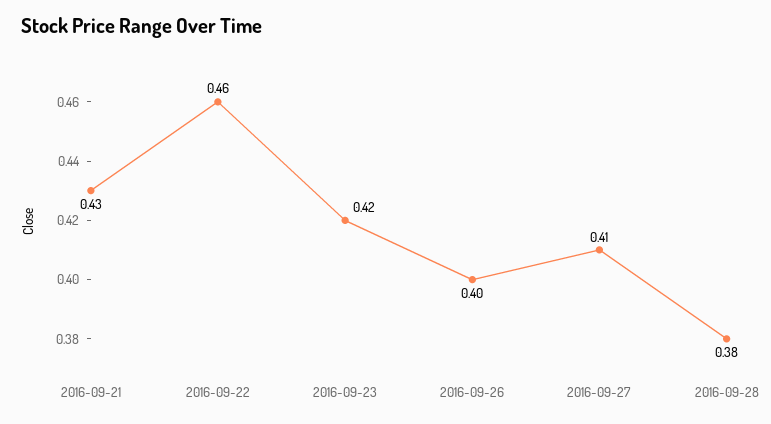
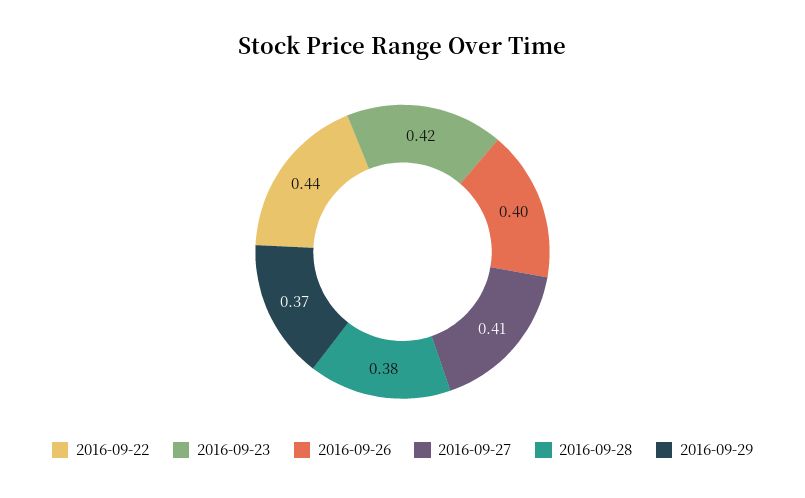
2016-09-21: 0.43 -> none
2016-09-22: 0.46 -> 0.44
2016-09-29: none -> 0.37

